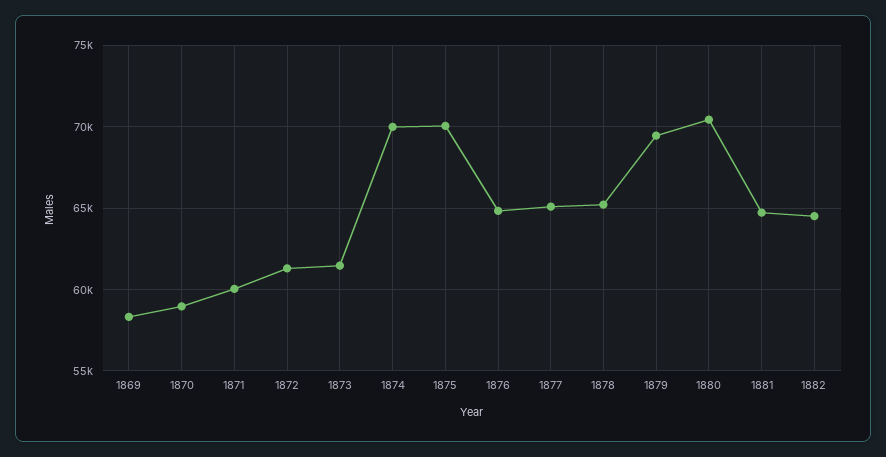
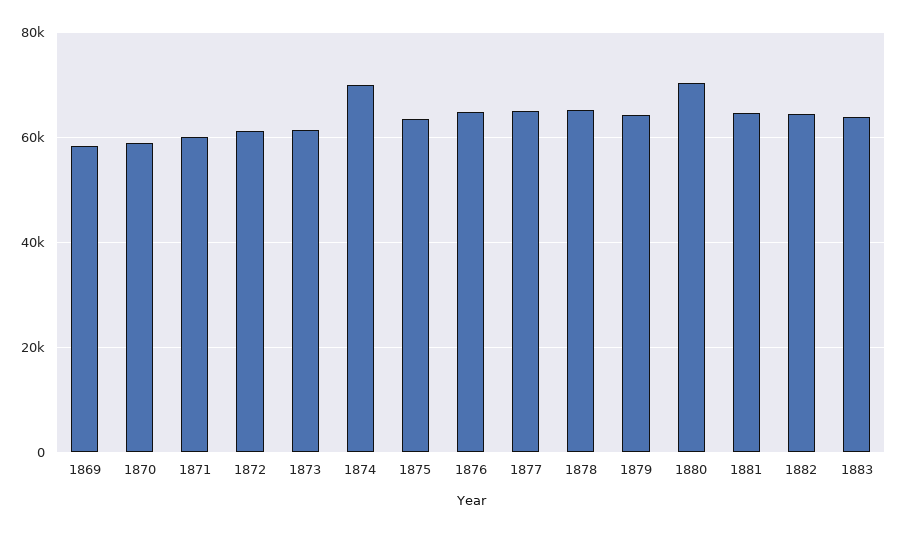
1875: 70000 -> 64000
1879: 69500 -> 64000
1883: none -> 64000

